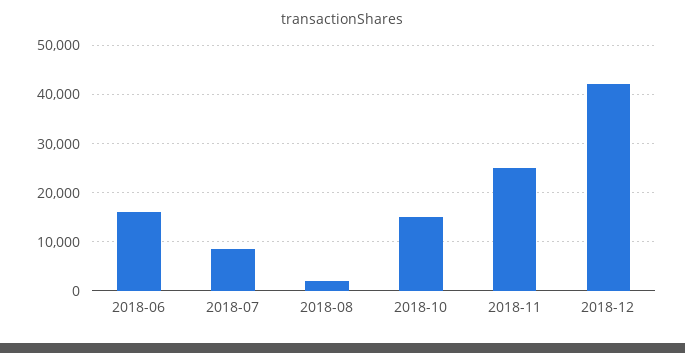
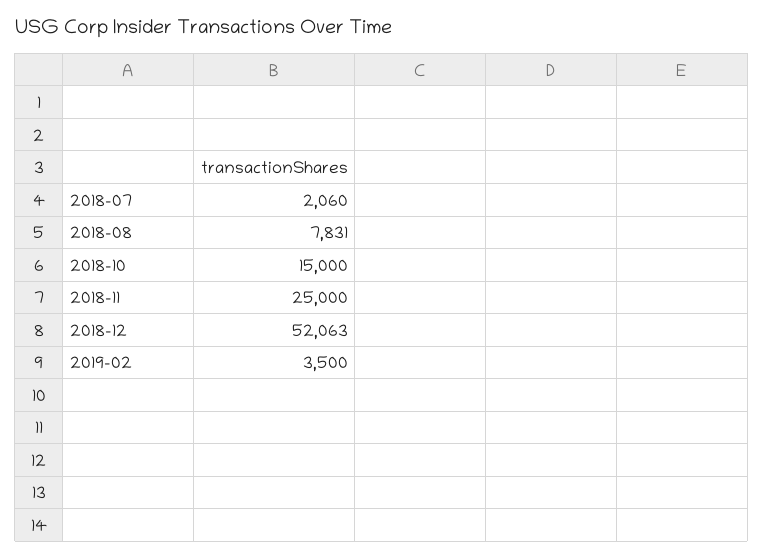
2018-06: 16000 -> none
2018-07: 8000 -> 2060
2018-08: 2000 -> 7831
2018-12: 42000 -> 52063
2019-02: none -> 3500

